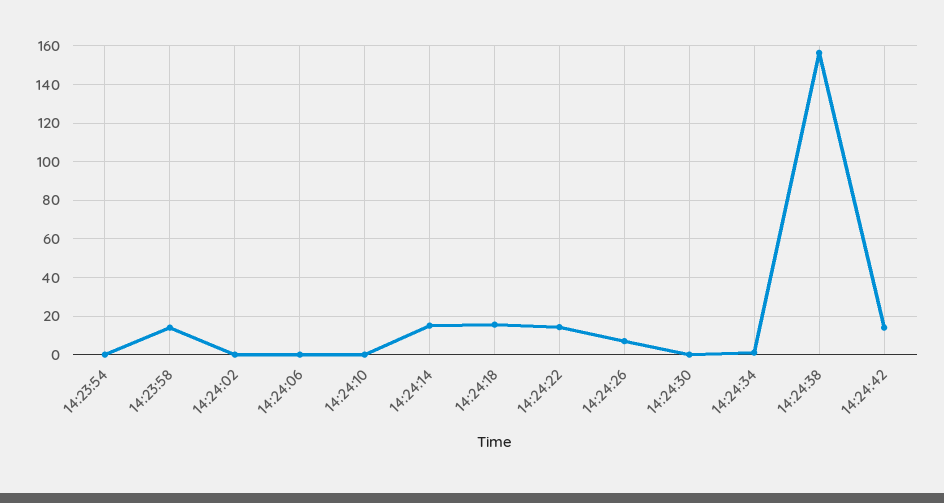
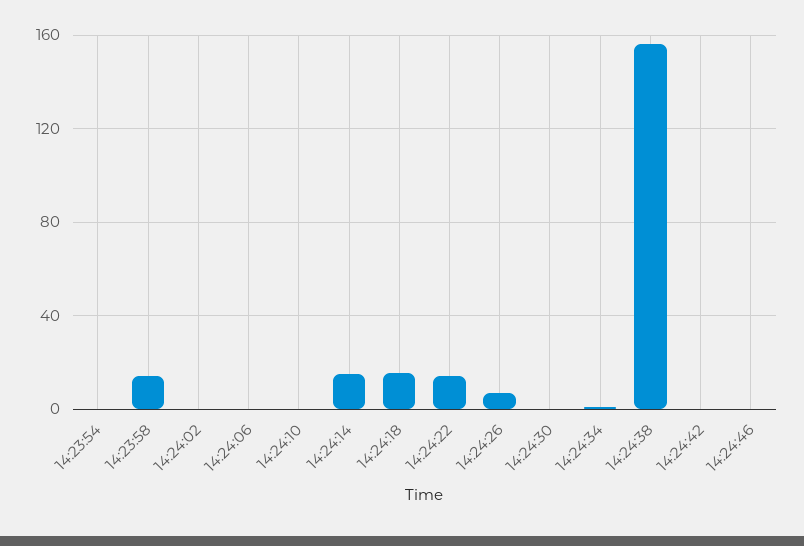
14:24:42: 15 -> 0
14:24:46: none -> 0

